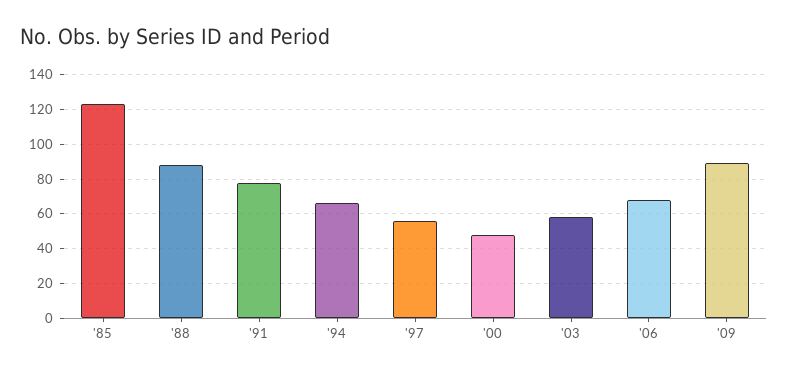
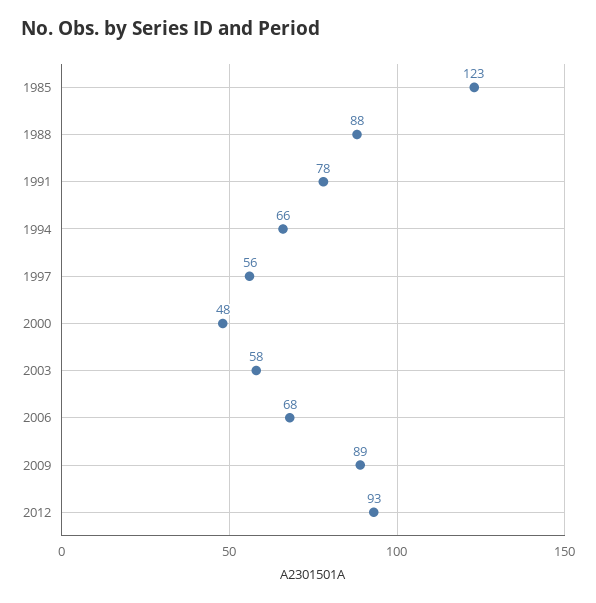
2012: none -> 93

